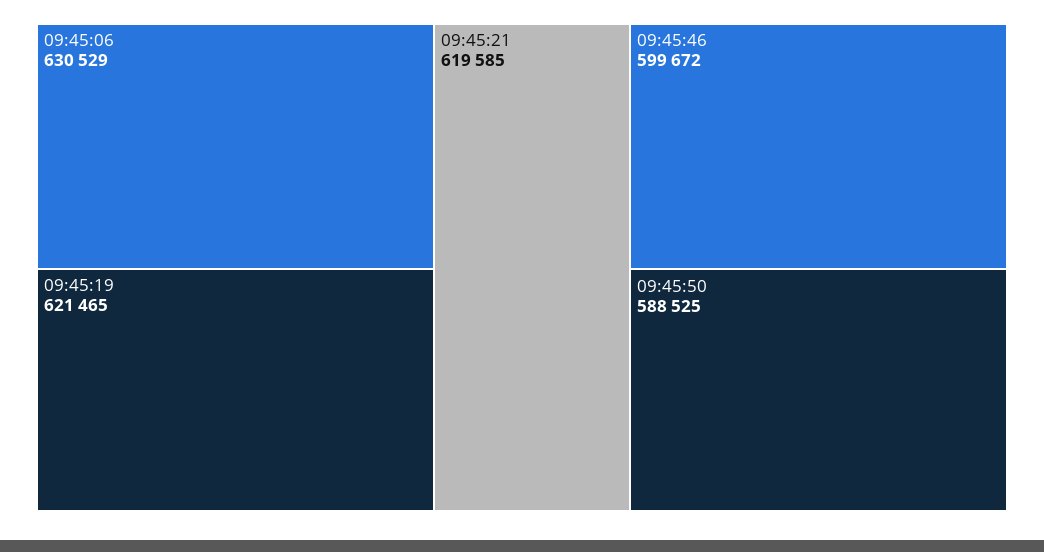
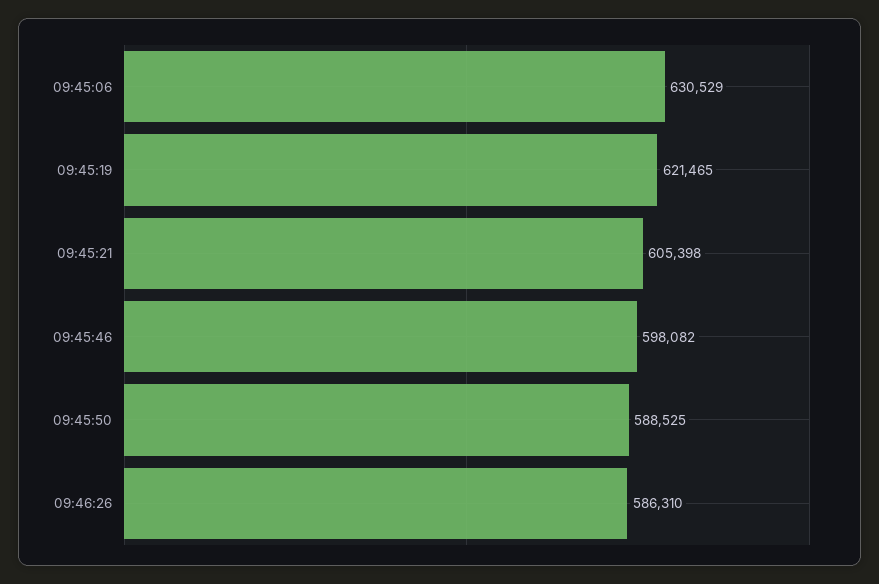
09:45:21: 619585 -> 605398
09:45:46: 599672 -> 598082
09:46:26: none -> 586310

